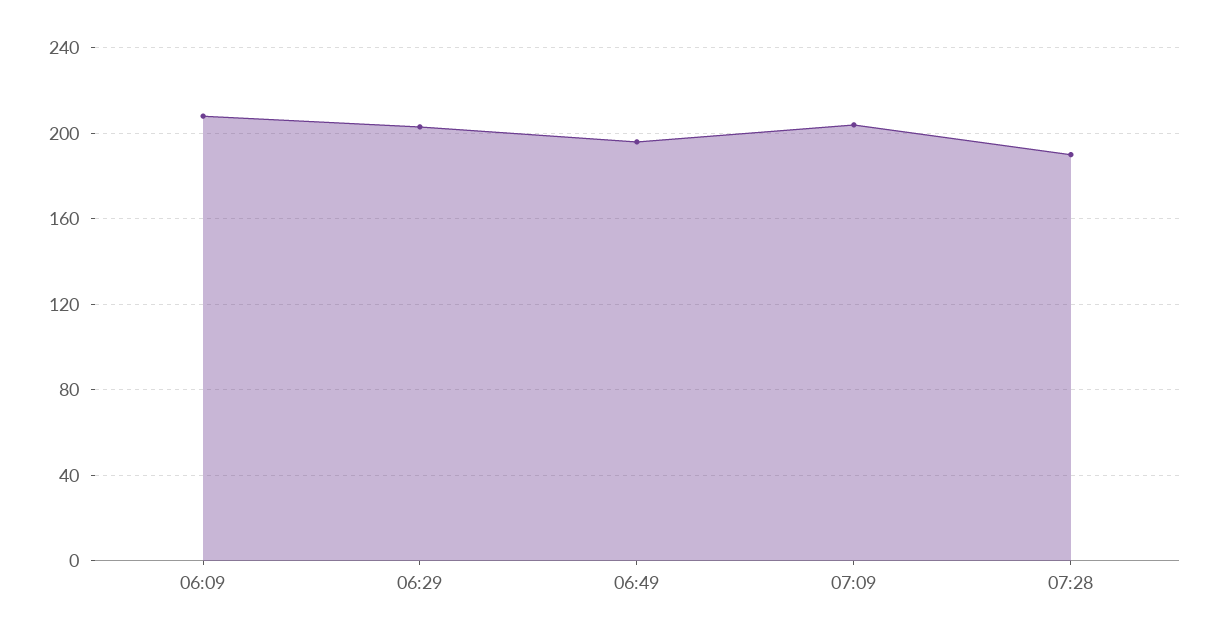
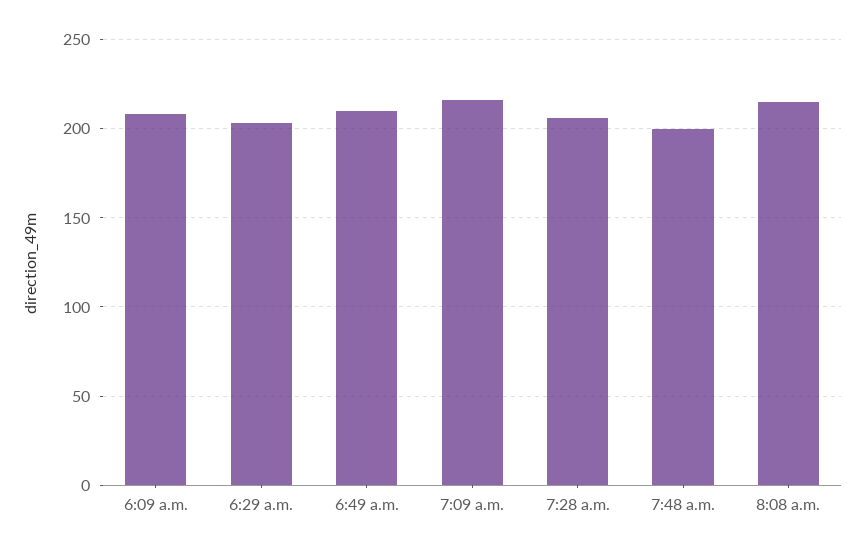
06:49: 195 -> 210
07:09: 205 -> 215
07:28: 190 -> 205
7:48 a.m.: none -> 200
8:08 a.m.: none -> 215

